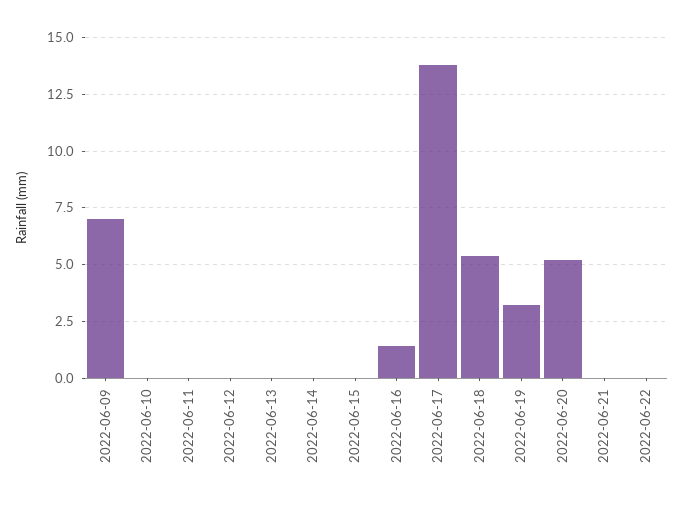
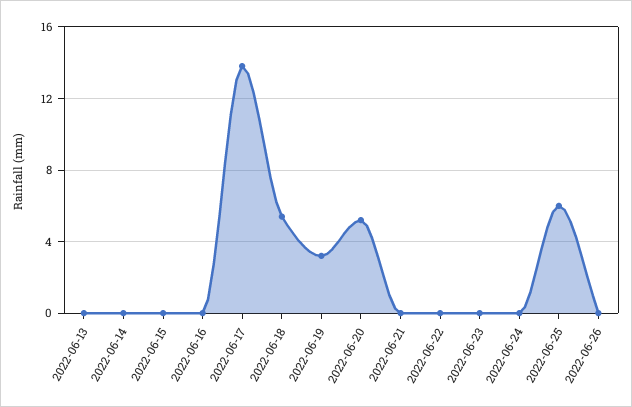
2022-06-09: 7 -> none
2022-06-10: 0 -> none
2022-06-11: 0 -> none
2022-06-12: 0 -> none
2022-06-16: 1.5 -> 0
2022-06-23: none -> 0
2022-06-24: none -> 0
2022-06-25: none -> 6
2022-06-26: none -> 0

